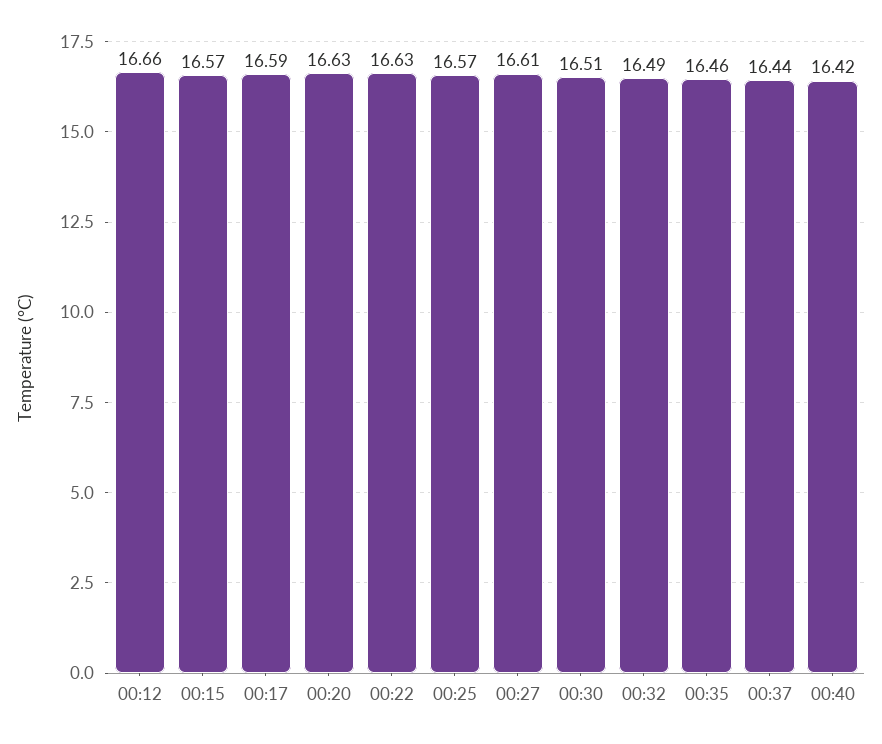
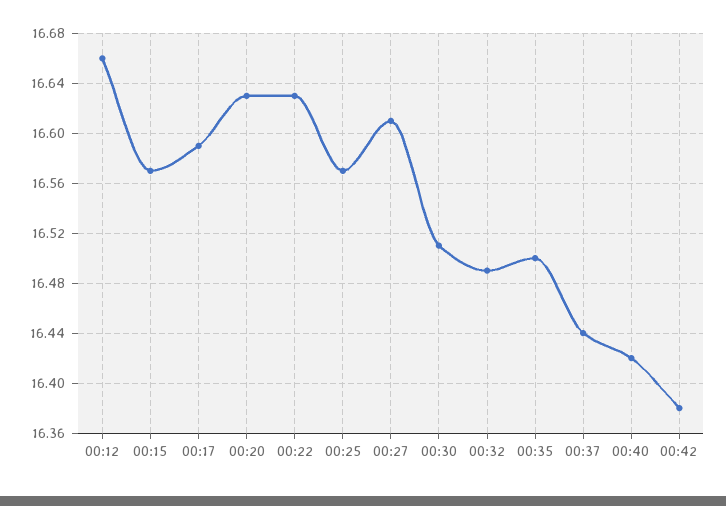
00:35: 16.46 -> 16.5
00:42: none -> 16.38

